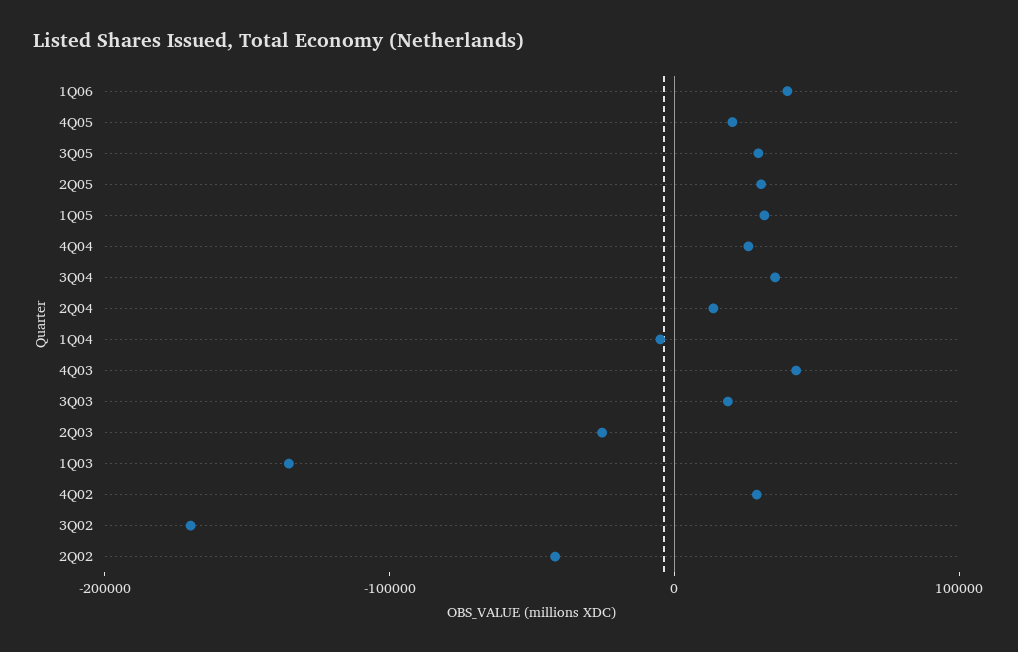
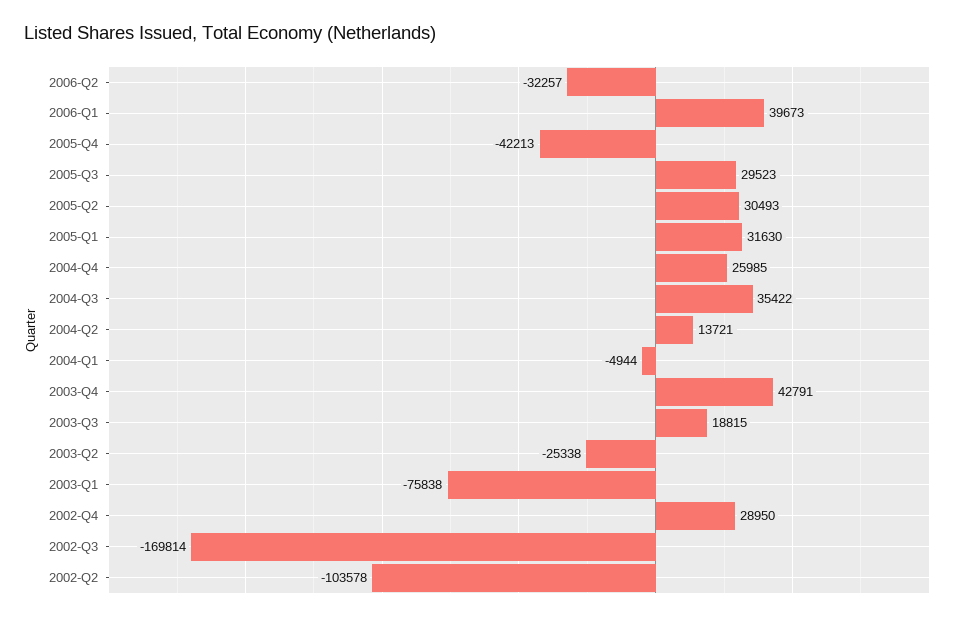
4Q05: 20000 -> -42213
1Q03: -140000 -> -75838
2Q02: -40000 -> -103578
2006-Q2: none -> -32257

